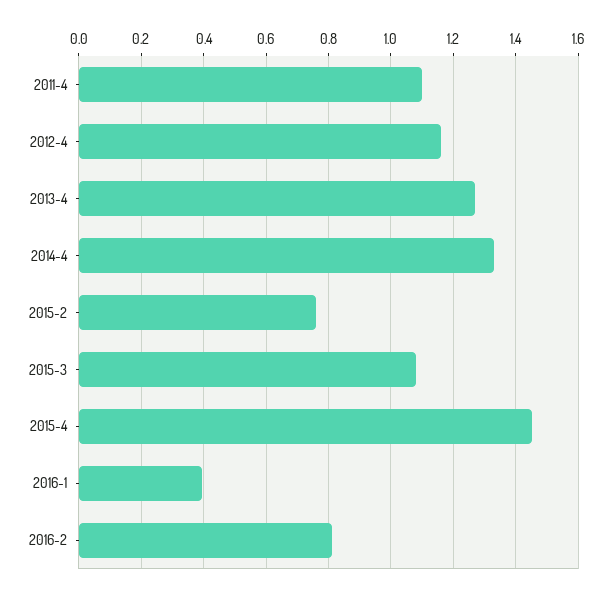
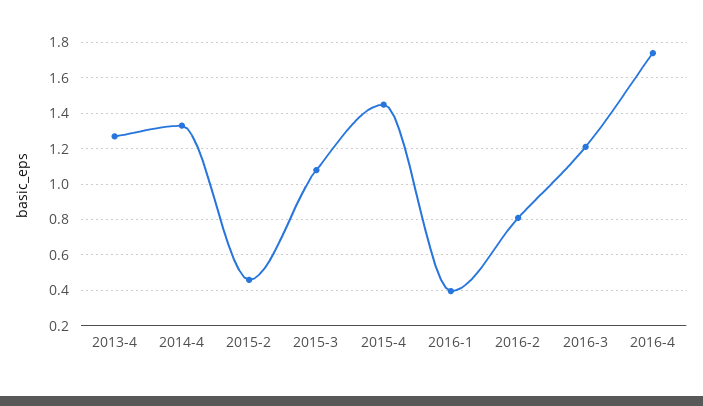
2011-4: 1.1 -> none
2012-4: 1.16 -> none
2015-2: 0.76 -> 0.45
2016-3: none -> 1.2
2016-4: none -> 1.75

